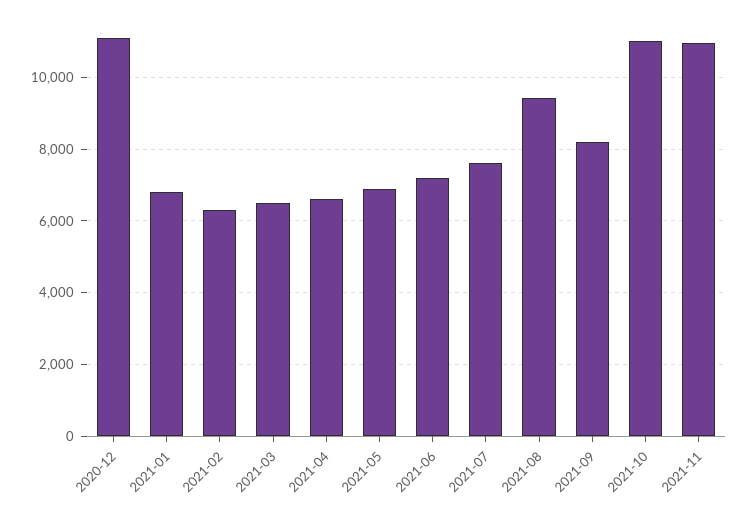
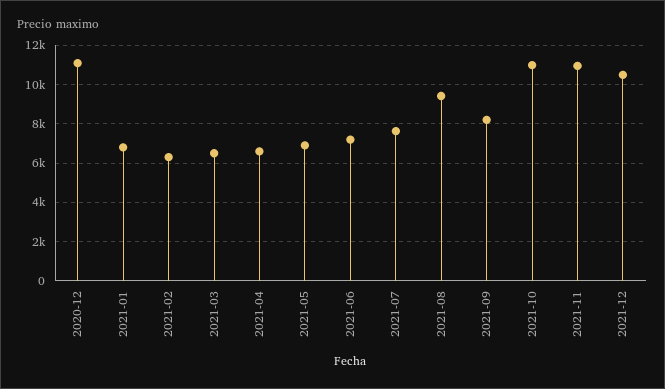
2021-12: none -> 10500

